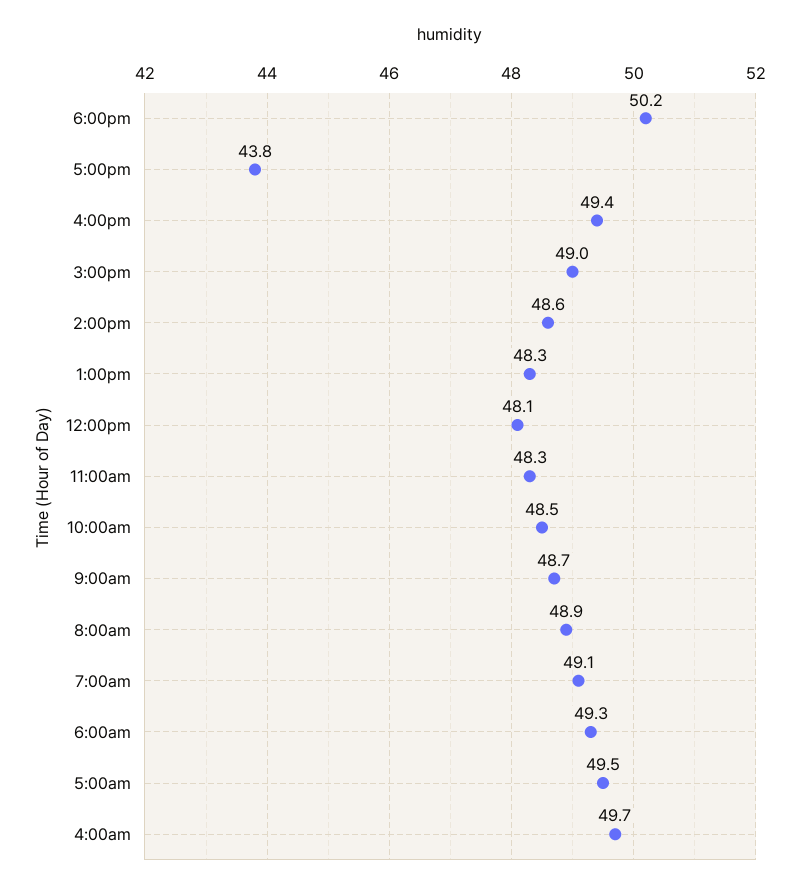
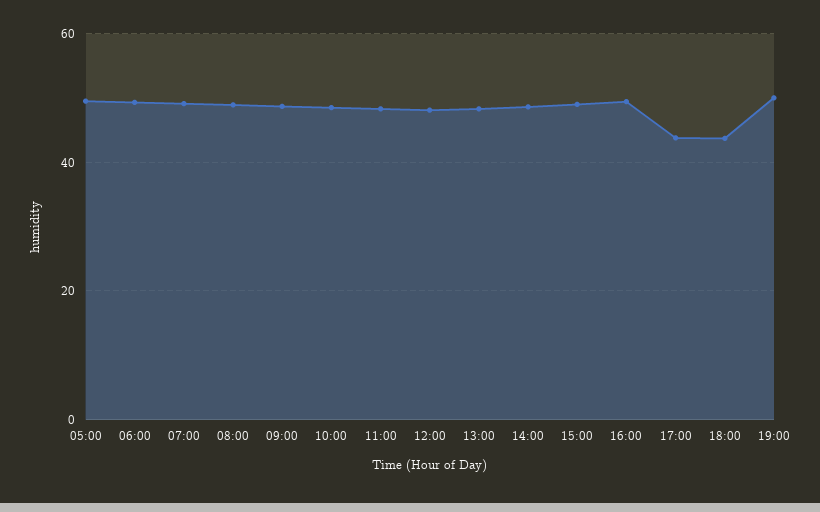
6:00pm: 50.2 -> 44
4:00am: 49.7 -> none
19:00: none -> 50

